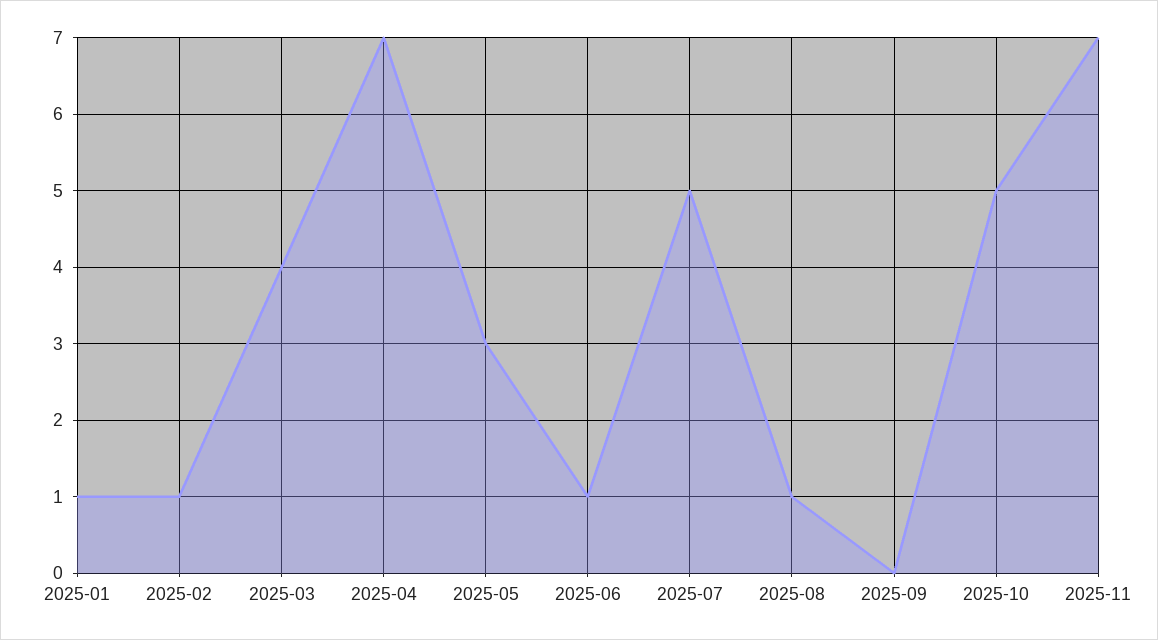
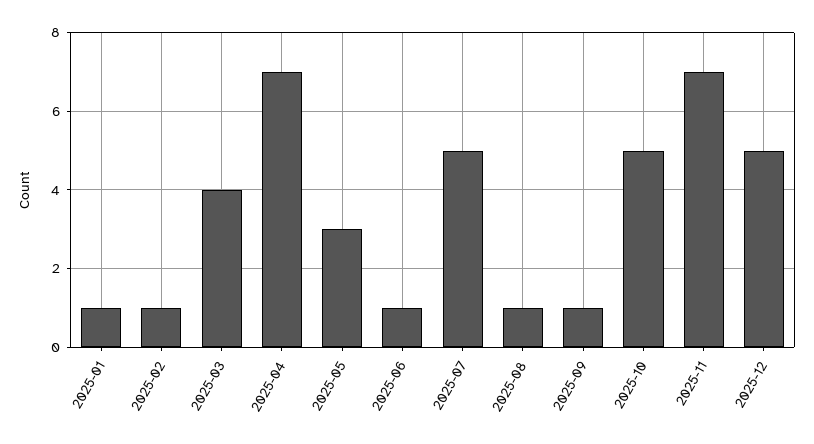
2025-09: 0 -> 1
2025-12: none -> 5

